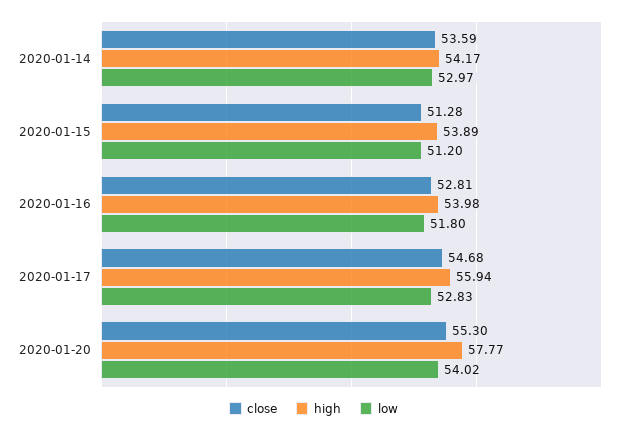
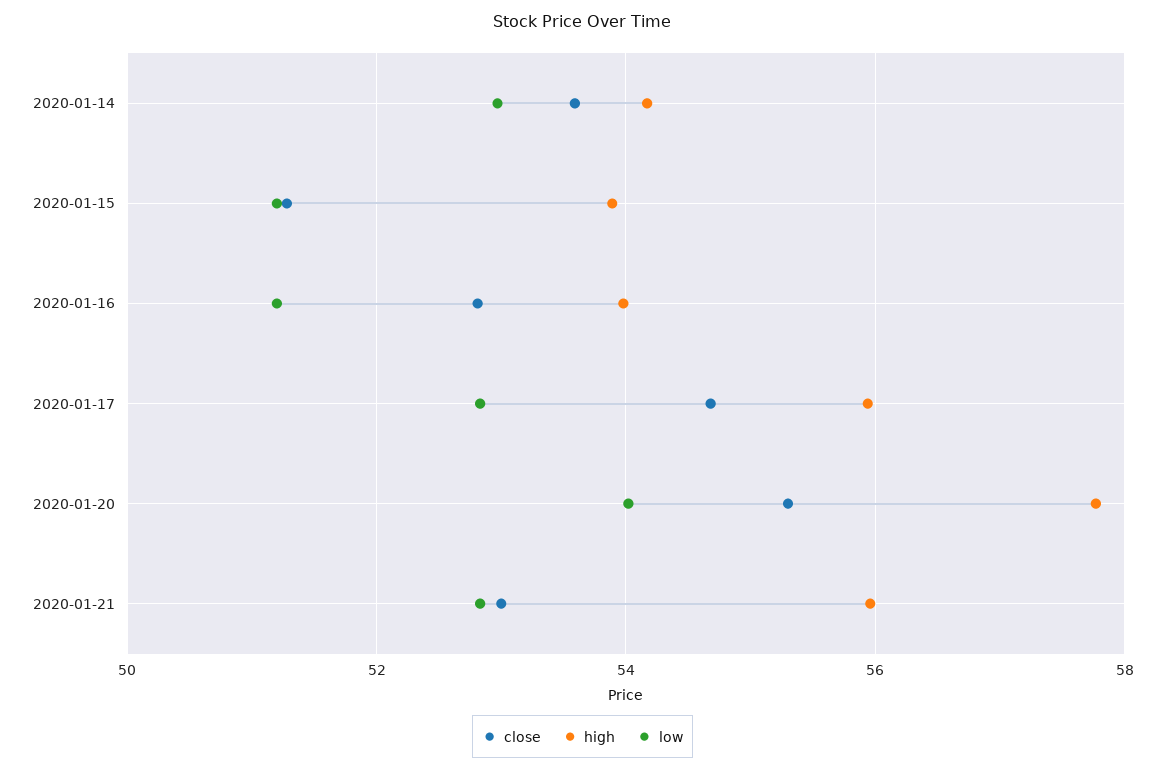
low, 2020-01-16: 51.8 -> 51.2
close, 2020-01-21: none -> 53
high, 2020-01-21: none -> 56
low, 2020-01-21: none -> 52.8

